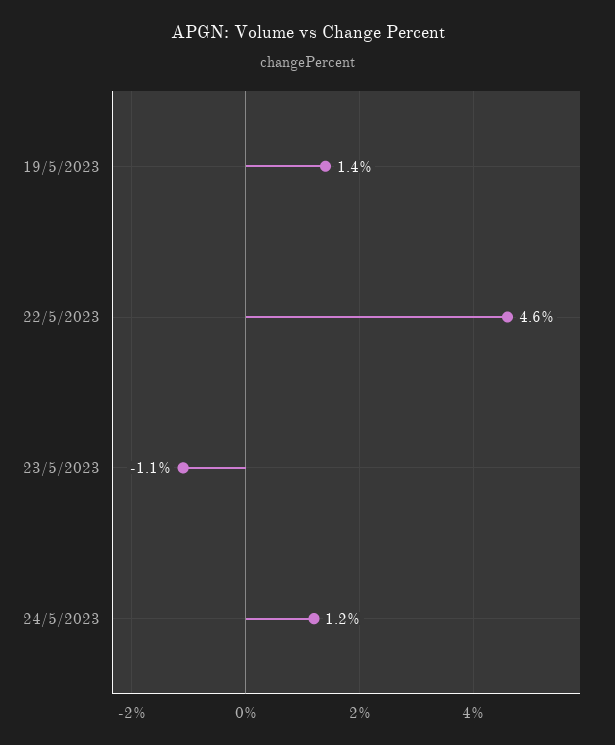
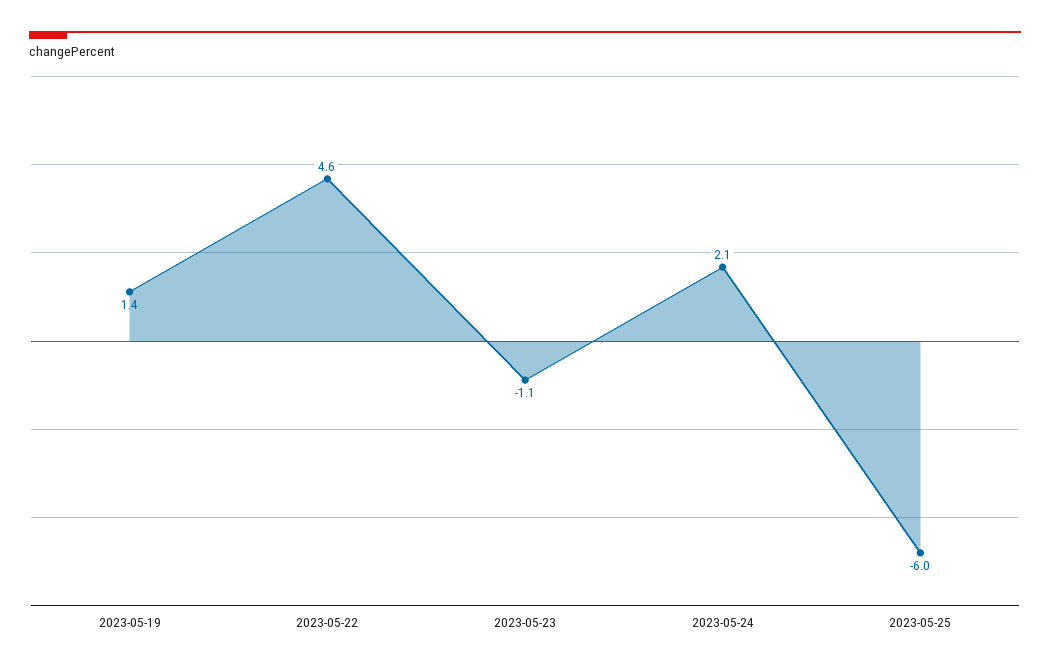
24/5/2023: 1.2 -> 2.1
2023-05-25: none -> -6

